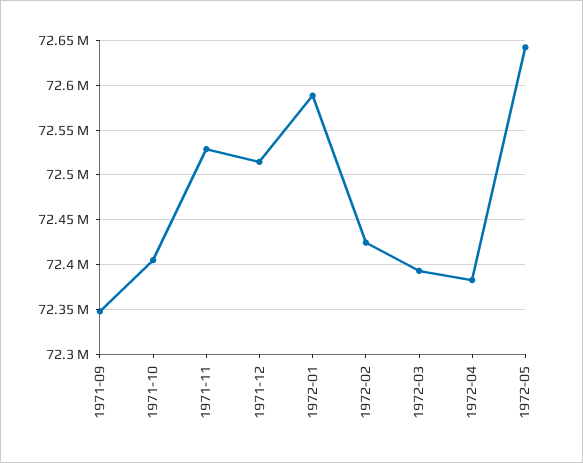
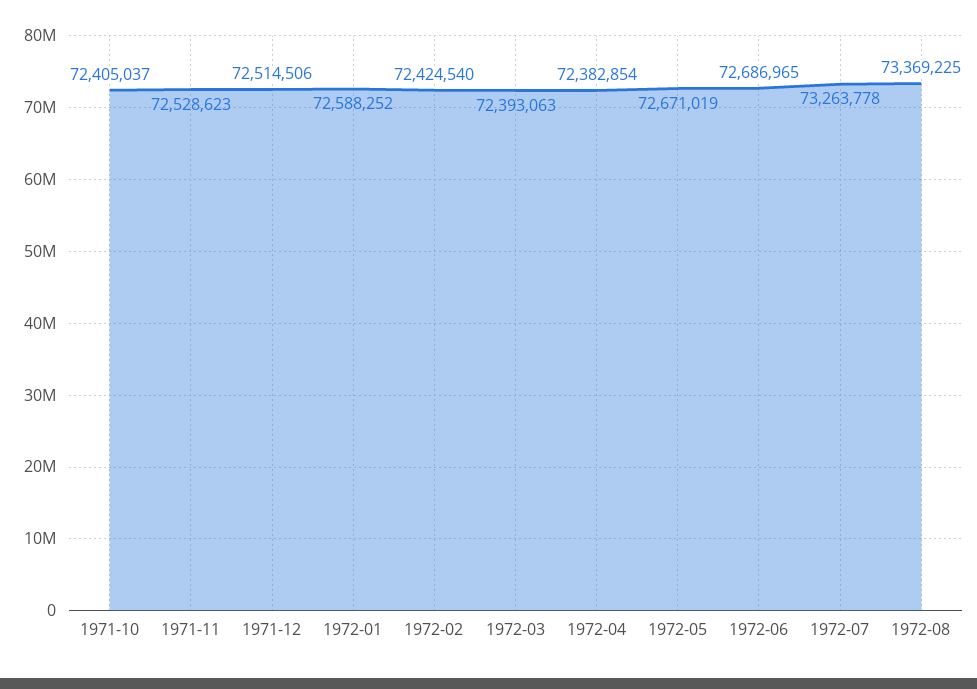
1971-09: 72350000 -> none
1972-05: 72640000 -> 72671019
1972-06: none -> 72686965
1972-07: none -> 73263778
1972-08: none -> 73369225

